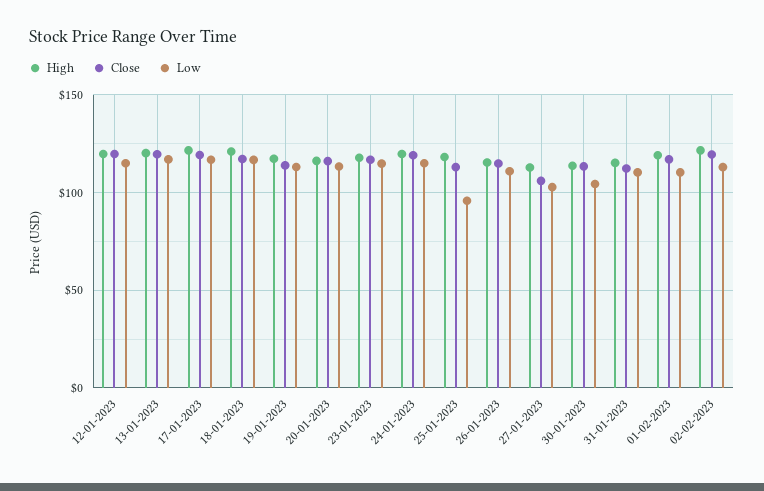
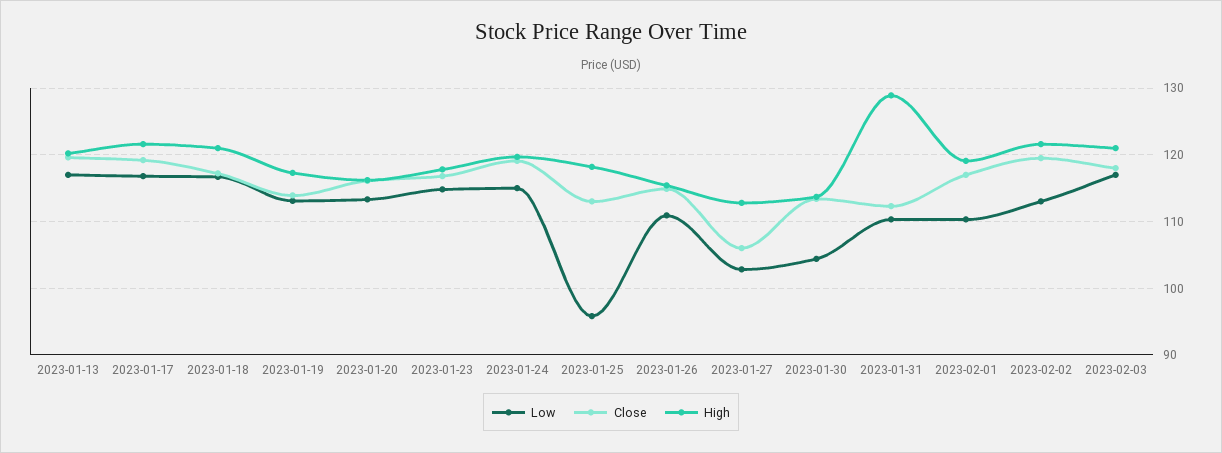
High, 12-01-2023: 120 -> none
Close, 12-01-2023: 120 -> none
Low, 12-01-2023: 115 -> none
High, 31-01-2023: 115 -> 129
Low, 2023-02-03: none -> 117
Close, 2023-02-03: none -> 118
High, 2023-02-03: none -> 121

